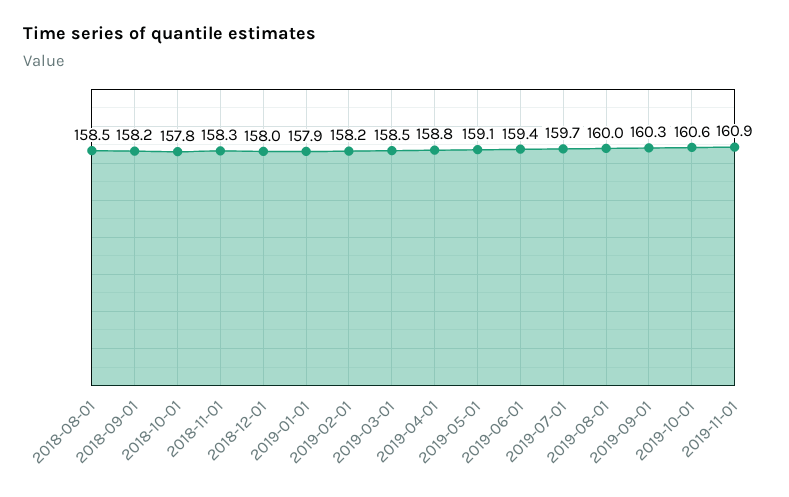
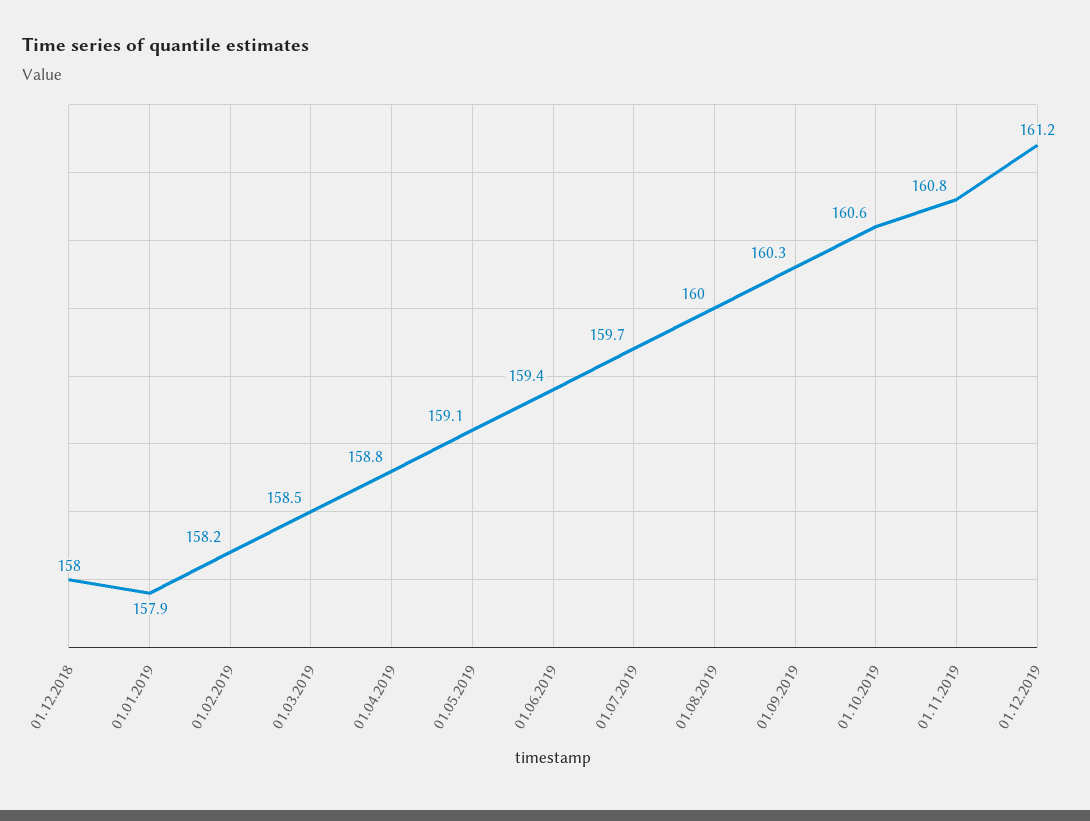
2018-08-01: 158.5 -> none
2018-09-01: 158.2 -> none
2018-10-01: 157.8 -> none
2018-11-01: 158.3 -> none
2019-11-01: 160.9 -> 160.8
01.12.2019: none -> 161.2

